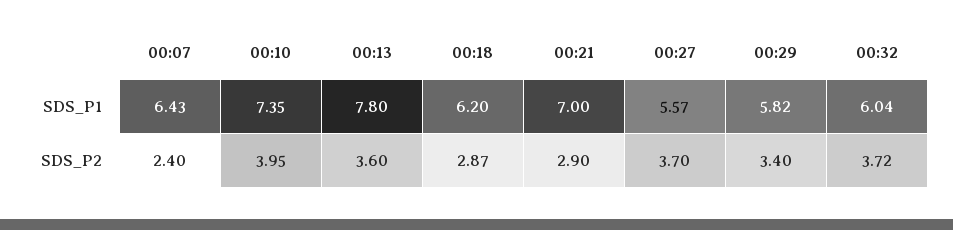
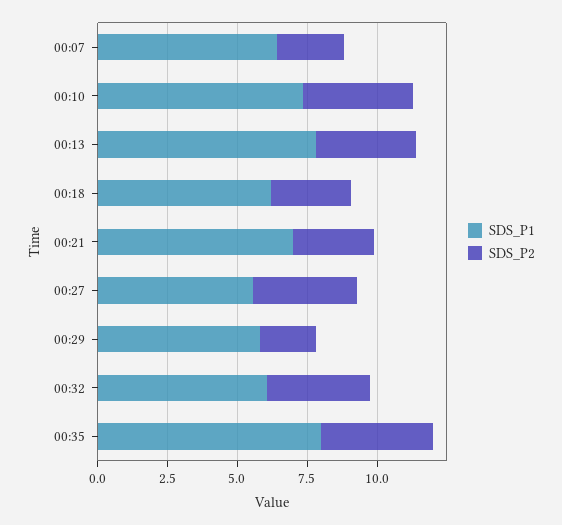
SDS_P2, 00:29: 3.4 -> 2
SDS_P1, 00:35: none -> 8
SDS_P2, 00:35: none -> 4

